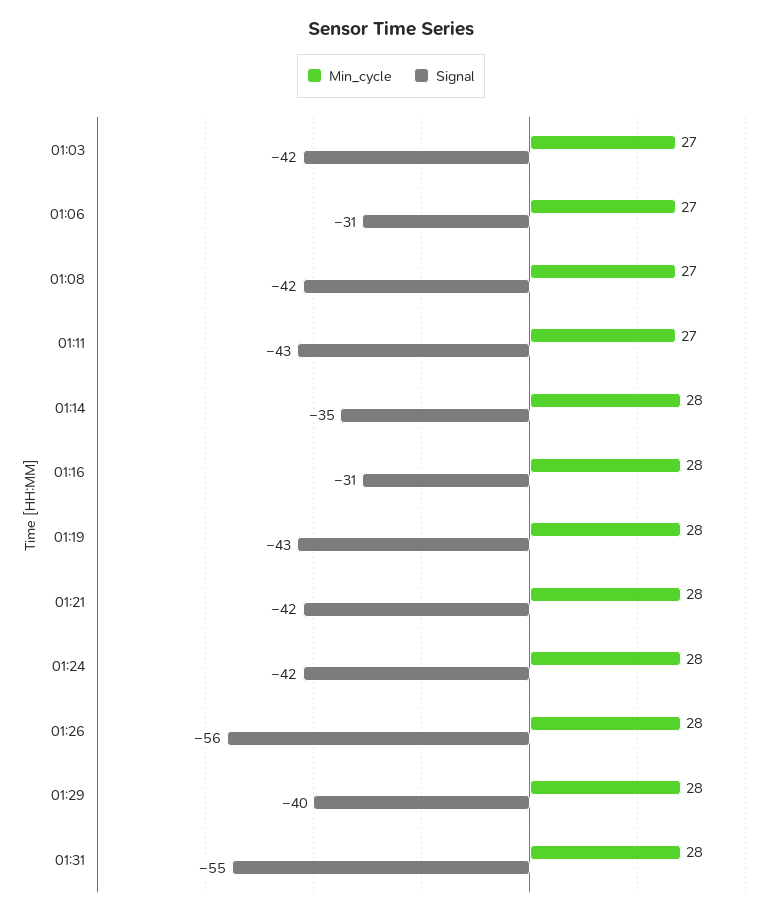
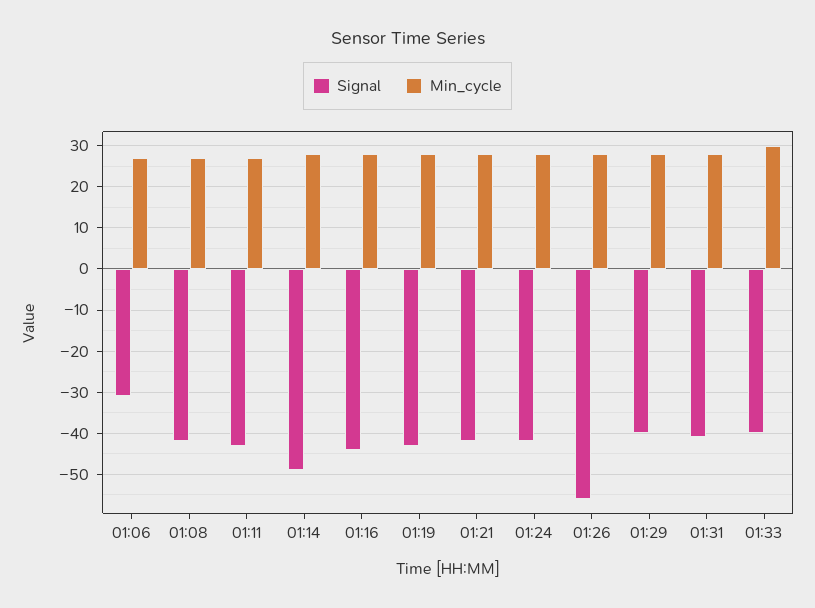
Min_cycle, 01:03: 27 -> none
Signal, 01:03: -42 -> none
Signal, 01:14: -35 -> -50
Signal, 01:16: -31 -> -45
Signal, 01:31: -55 -> -40
Signal, 01:33: none -> -40
Min_cycle, 01:33: none -> 30

